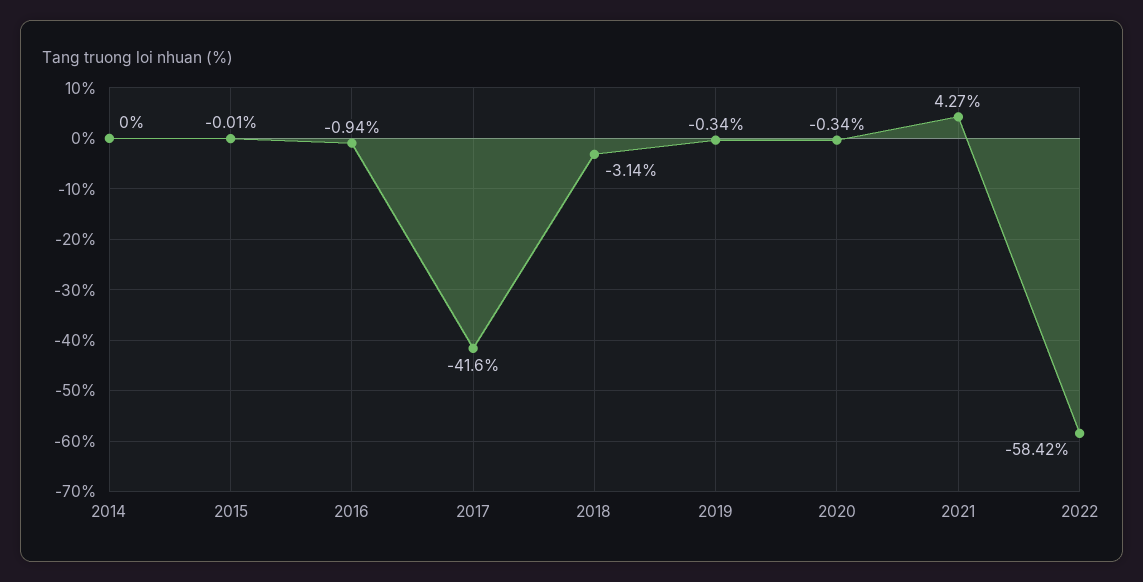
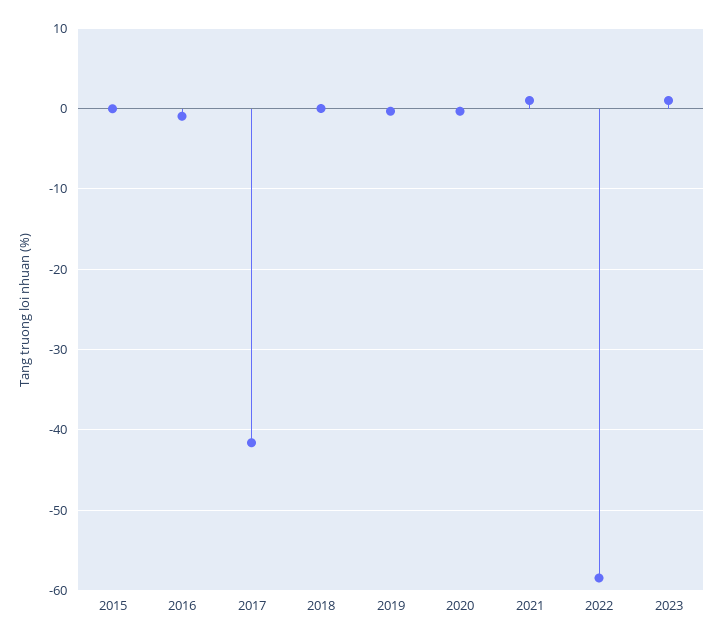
2014: 0 -> none
2018: -3.14 -> 0
2021: 4.27 -> 1
2023: none -> 1

